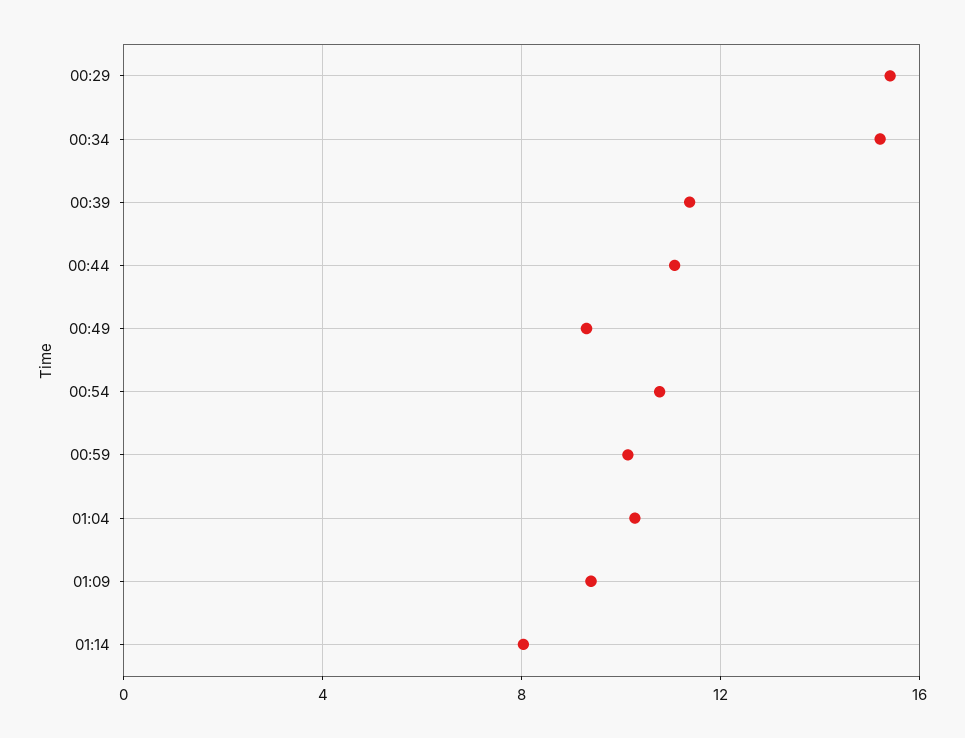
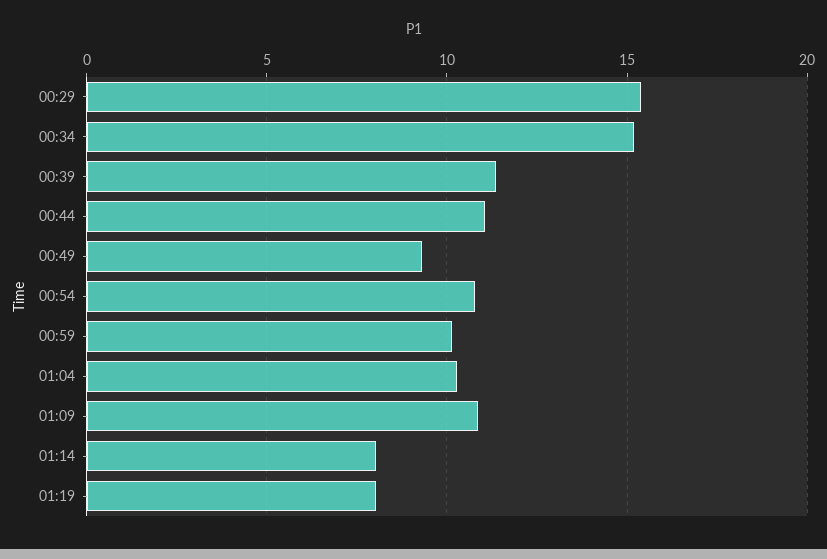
01:09: 9.5 -> 11
01:19: none -> 8

